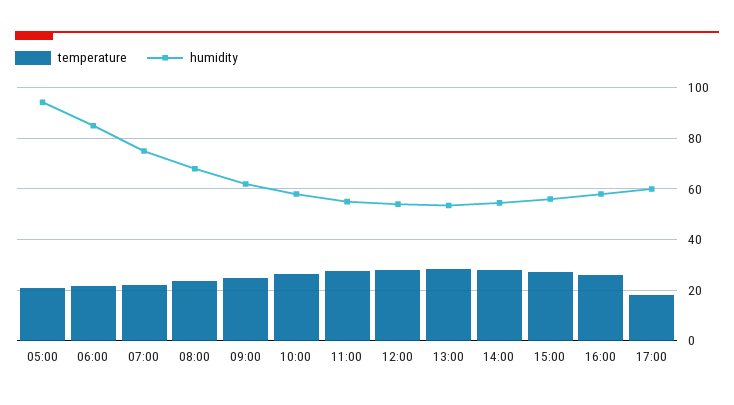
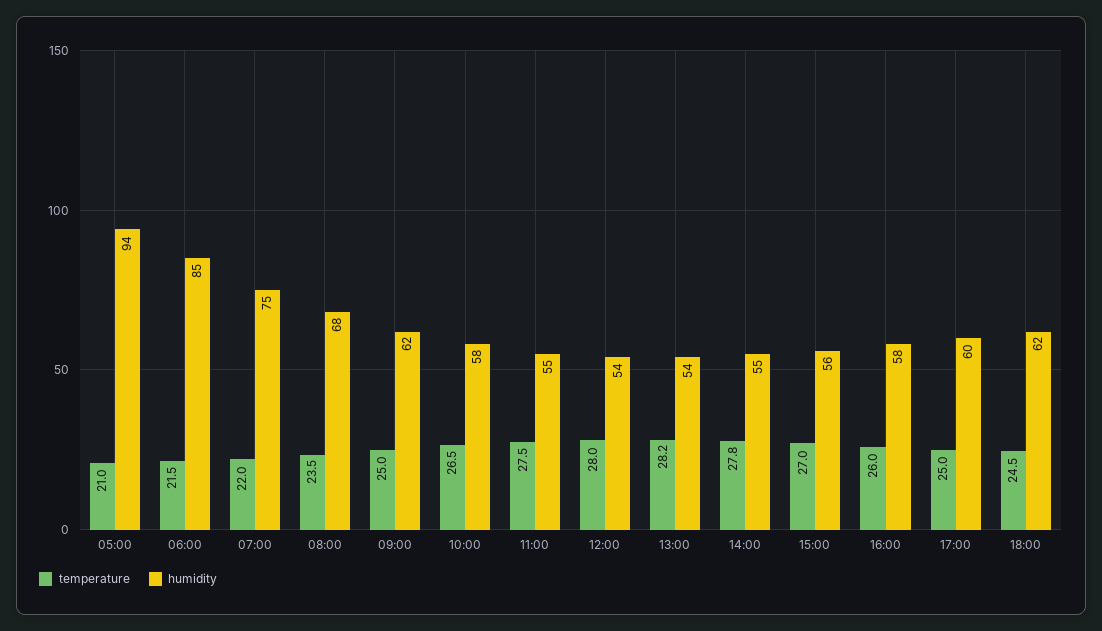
temperature, 17:00: 17.5 -> 25
temperature, 18:00: none -> 24.5
humidity, 18:00: none -> 62

